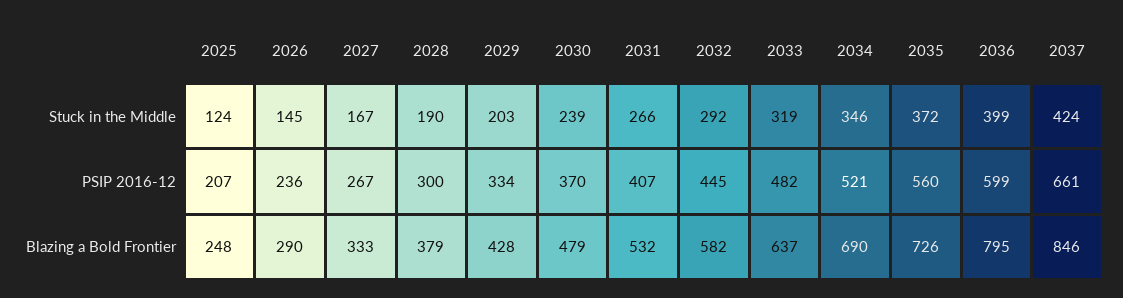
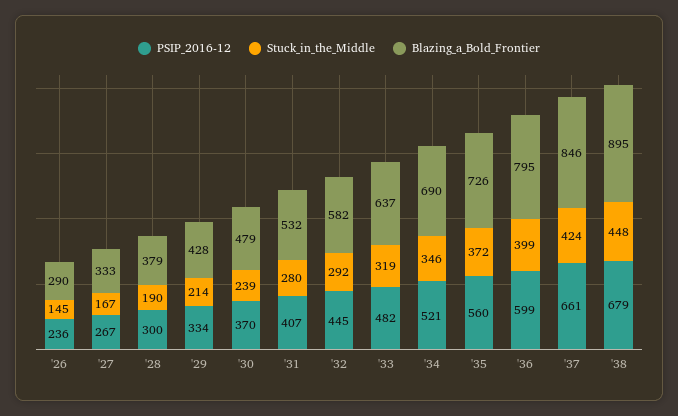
Stuck in the Middle, 2025: 124 -> none
Stuck in the Middle, 2029: 203 -> 214
Stuck in the Middle, 2031: 266 -> 280
PSIP 2016-12, 2025: 207 -> none
Blazing a Bold Frontier, 2025: 248 -> none
PSIP 2016-12, '38: none -> 679
Stuck in the Middle, '38: none -> 448
Blazing a Bold Frontier, '38: none -> 895

